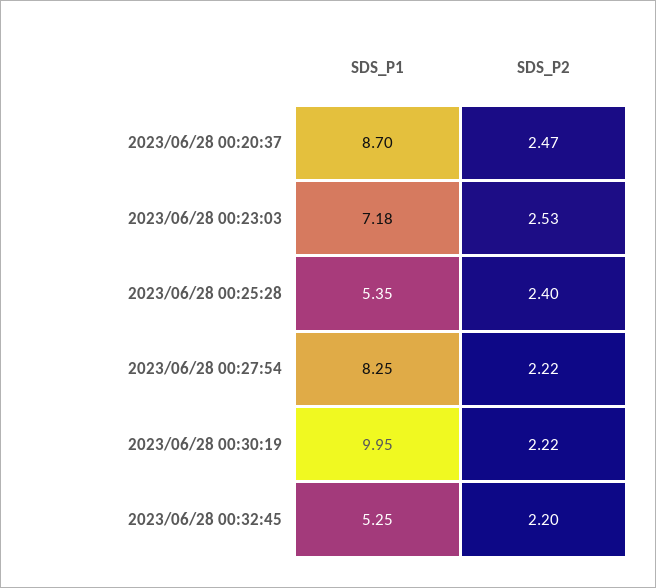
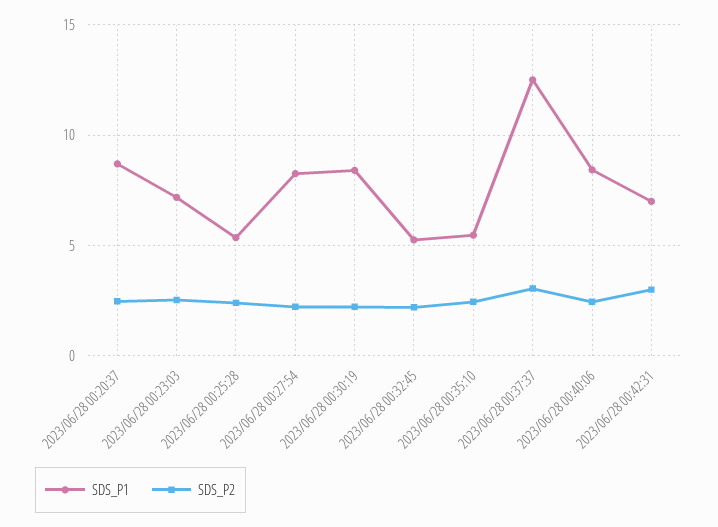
SDS_P1, 2023/06/28 00:30:19: 9.95 -> 8.5
SDS_P1, 2023/06/28 00:35:10: none -> 5.5
SDS_P2, 2023/06/28 00:35:10: none -> 2.5
SDS_P1, 2023/06/28 00:37:37: none -> 12.5
SDS_P2, 2023/06/28 00:37:37: none -> 3
SDS_P1, 2023/06/28 00:40:06: none -> 8.5
SDS_P2, 2023/06/28 00:40:06: none -> 2.5
SDS_P1, 2023/06/28 00:42:31: none -> 7
SDS_P2, 2023/06/28 00:42:31: none -> 3

